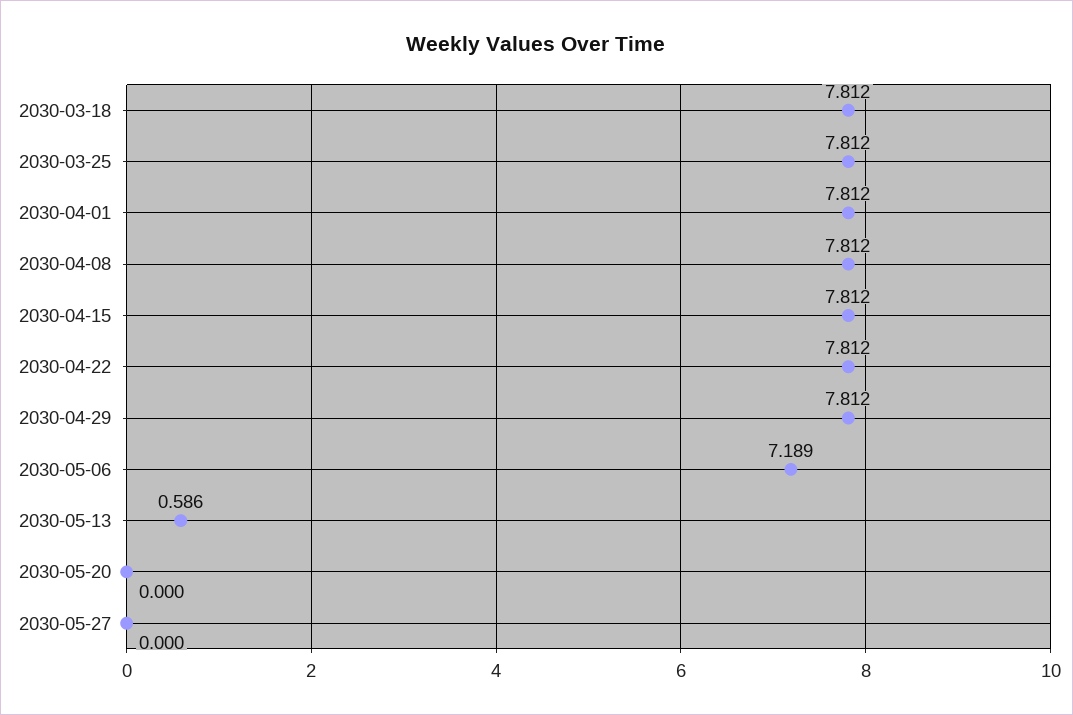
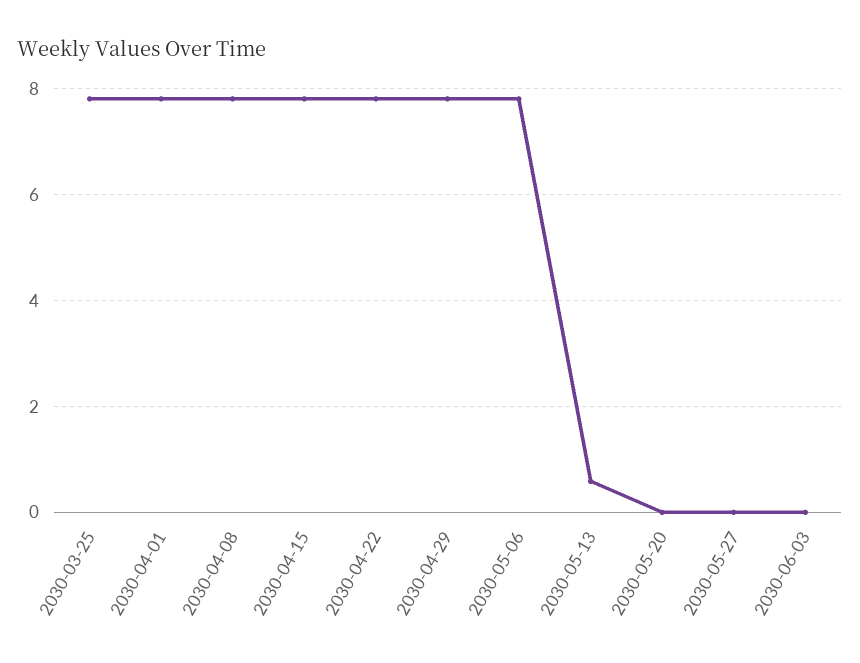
2030-03-18: 7.812 -> none
2030-05-06: 7.189 -> 7.8
2030-06-03: none -> 0

